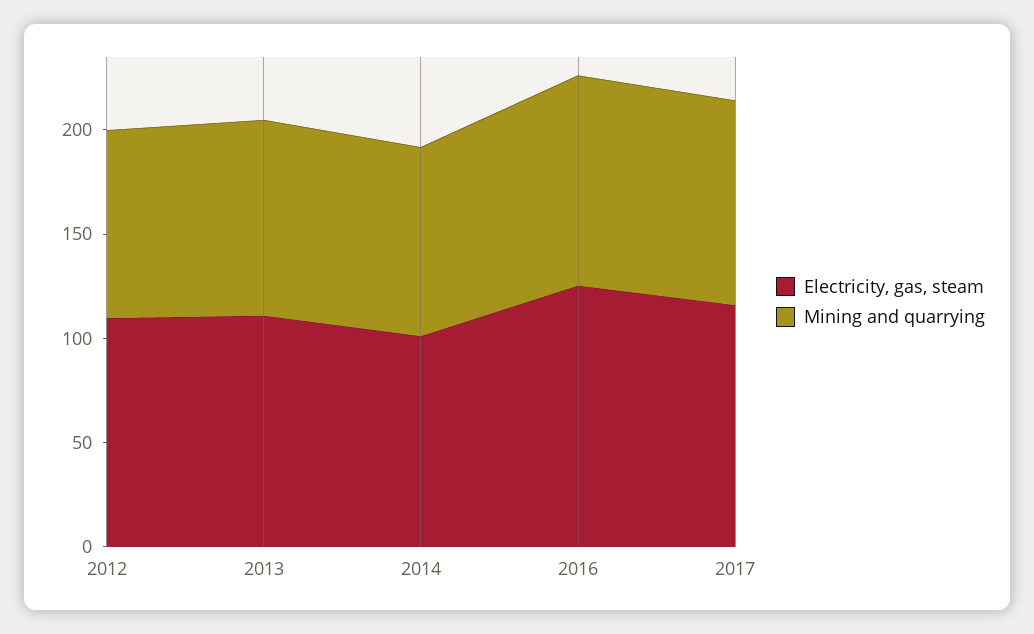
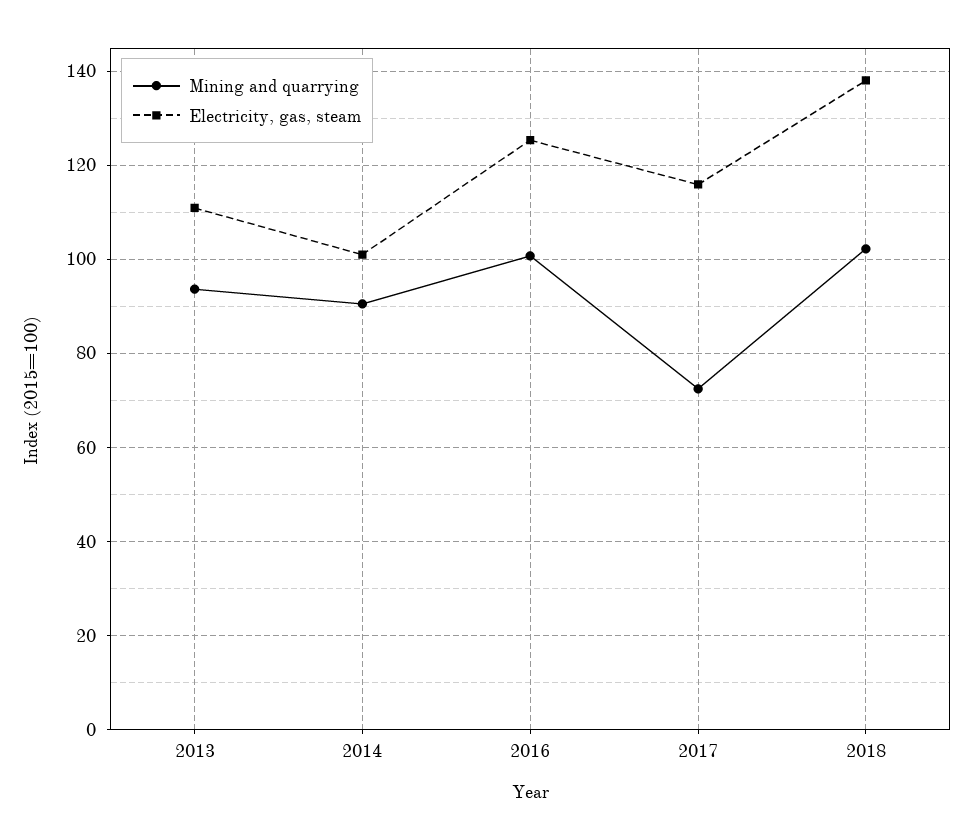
Electricity, gas, steam, 2012: 110 -> none
Mining and quarrying, 2012: 90 -> none
Mining and quarrying, 2017: 100 -> 72
Mining and quarrying, 2018: none -> 102
Electricity, gas, steam, 2018: none -> 138

